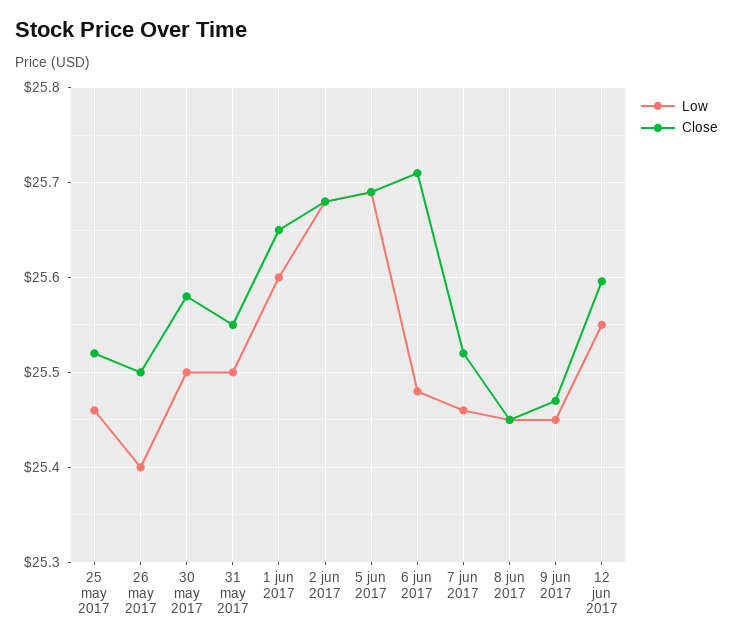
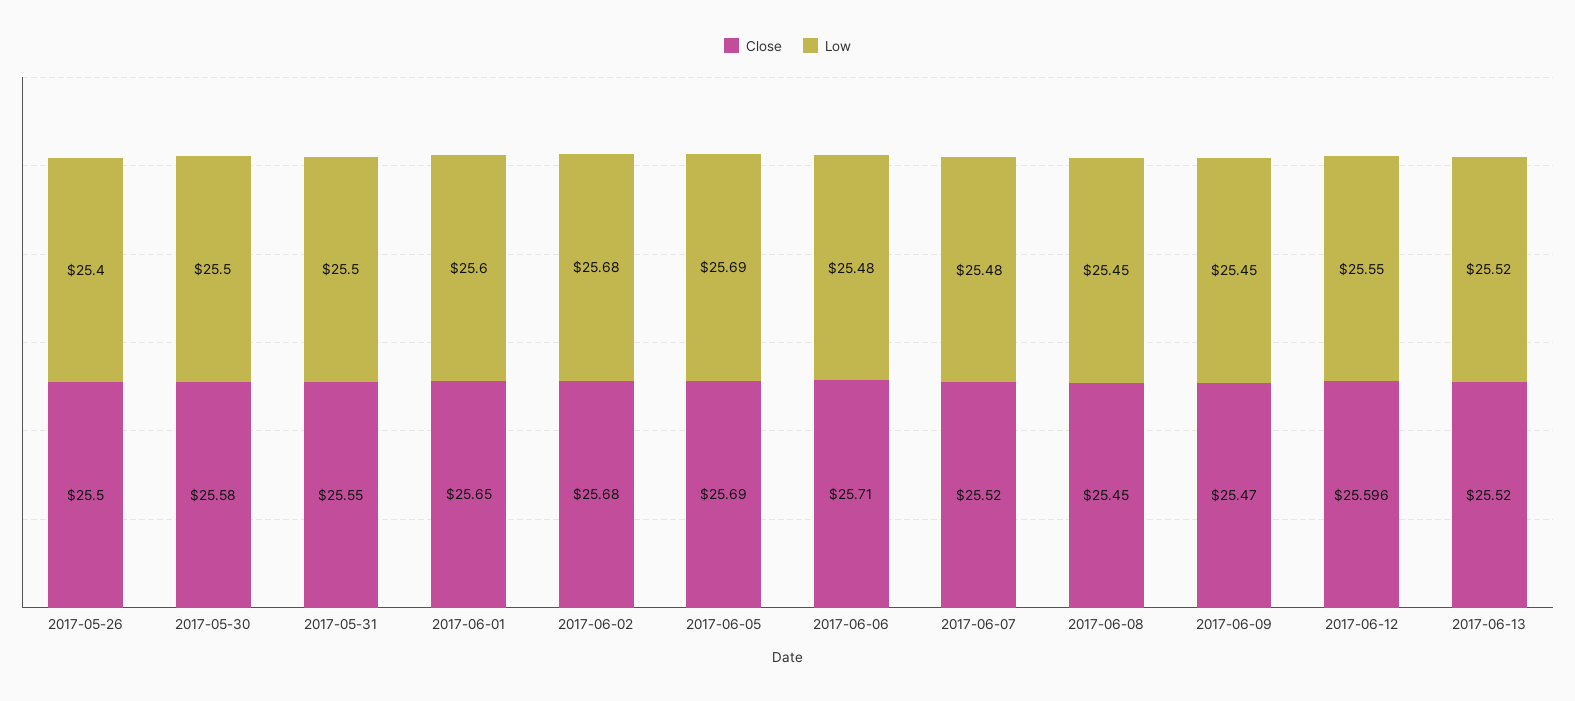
Low, 25 may 2017: 25.46 -> none
Close, 25 may 2017: 25.52 -> none
Low, 7 jun 2017: 25.46 -> 25.48
Close, 2017-06-13: none -> 25.52
Low, 2017-06-13: none -> 25.52

